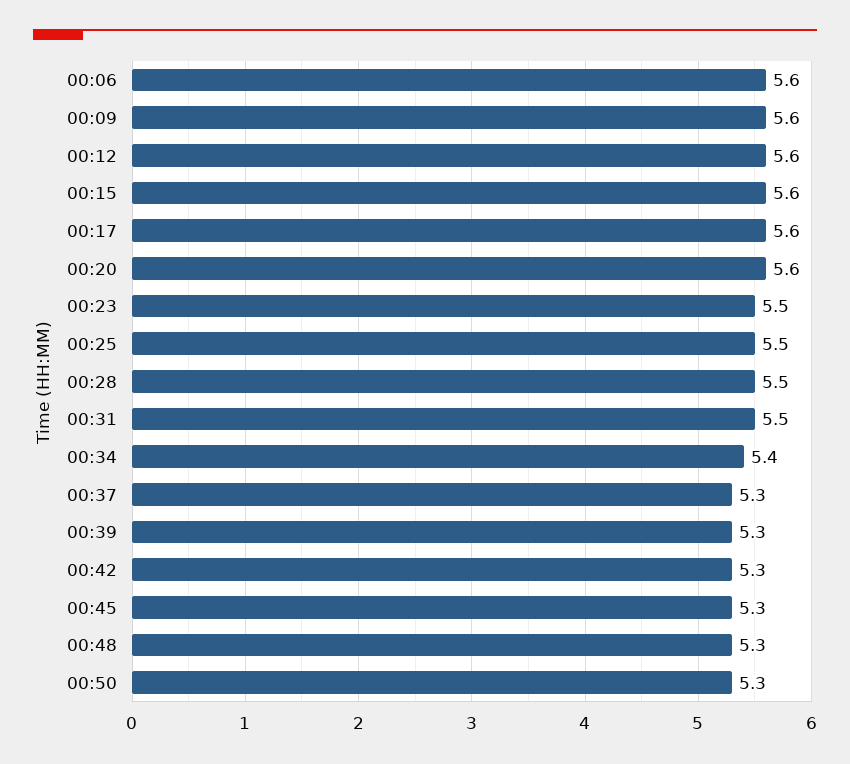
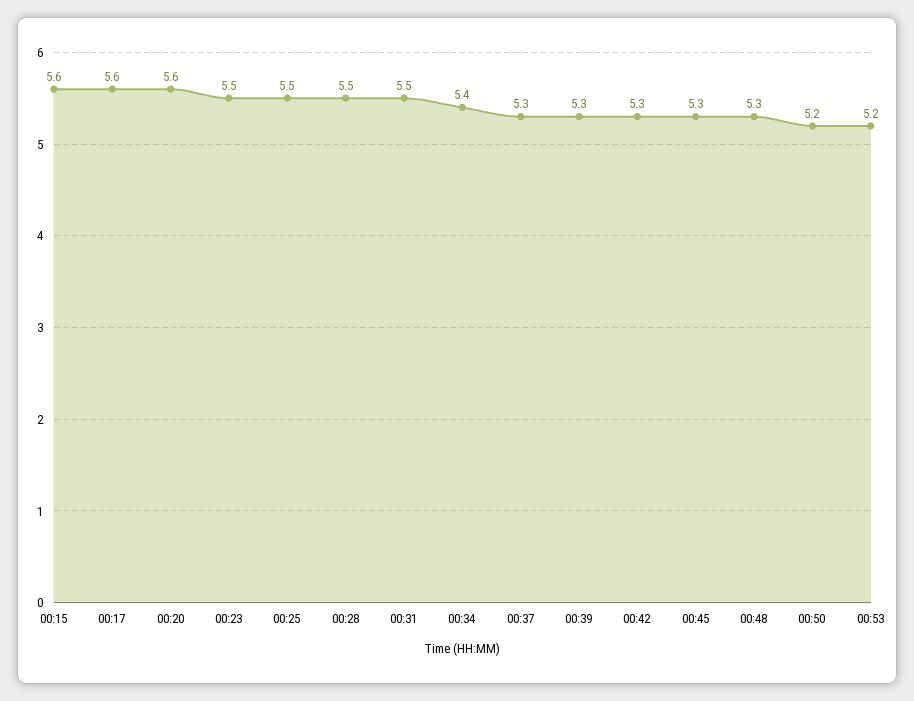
00:06: 5.6 -> none
00:09: 5.6 -> none
00:12: 5.6 -> none
00:50: 5.3 -> 5.2
00:53: none -> 5.2

